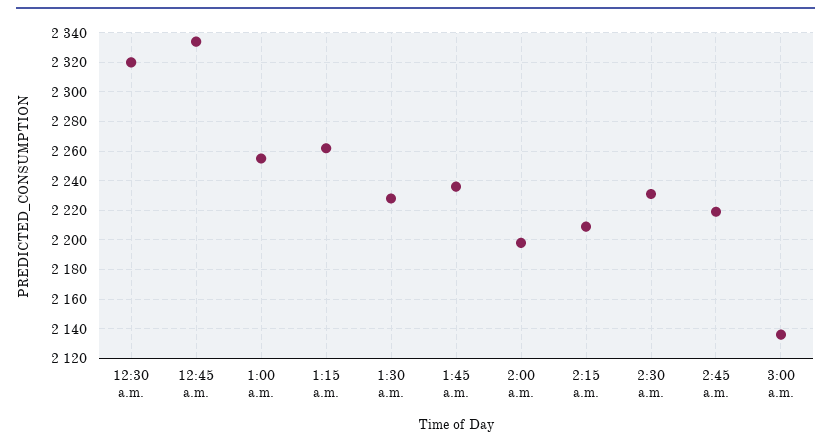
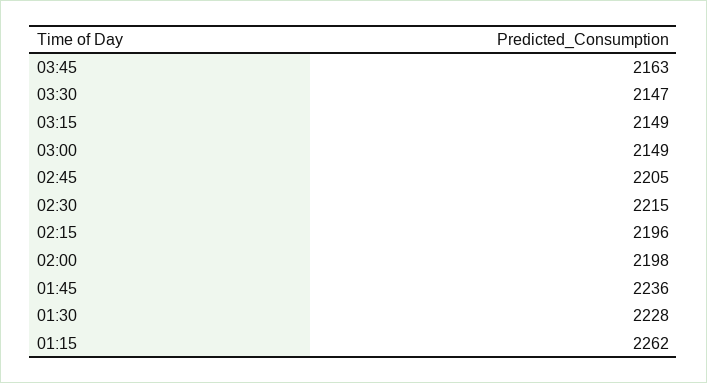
12:30 a.m.: 2320 -> none
12:45 a.m.: 2335 -> none
1:00 a.m.: 2255 -> none
2:15 a.m.: 2210 -> 2196
2:30 a.m.: 2230 -> 2215
2:45 a.m.: 2220 -> 2205
3:00 a.m.: 2135 -> 2149
03:45: none -> 2163
03:30: none -> 2147
03:15: none -> 2149

